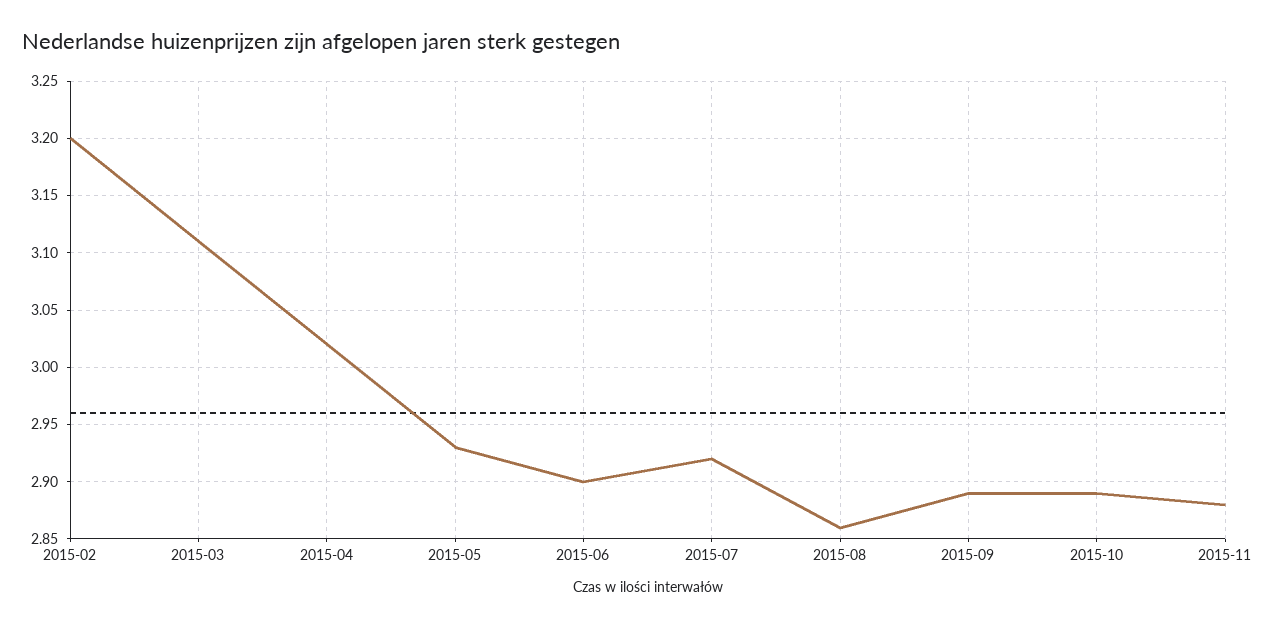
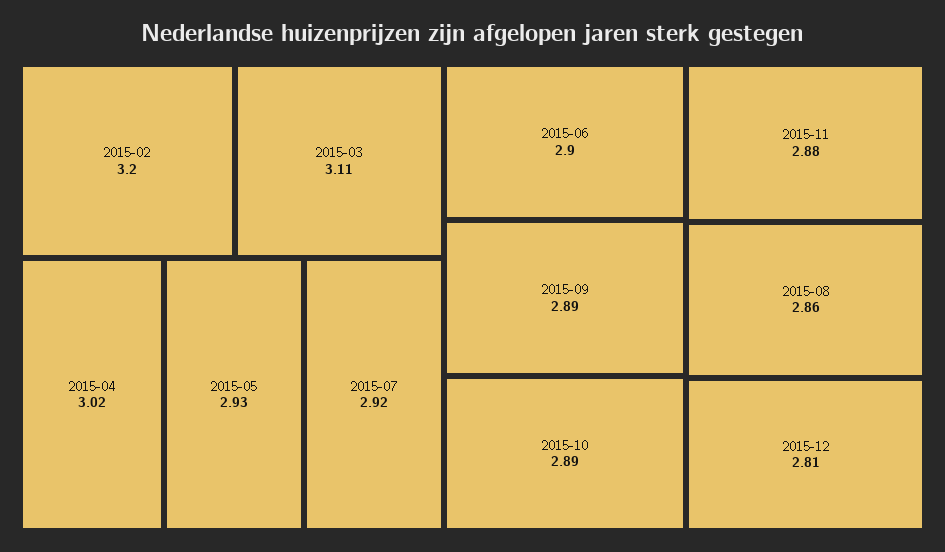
2015-12: none -> 2.81

